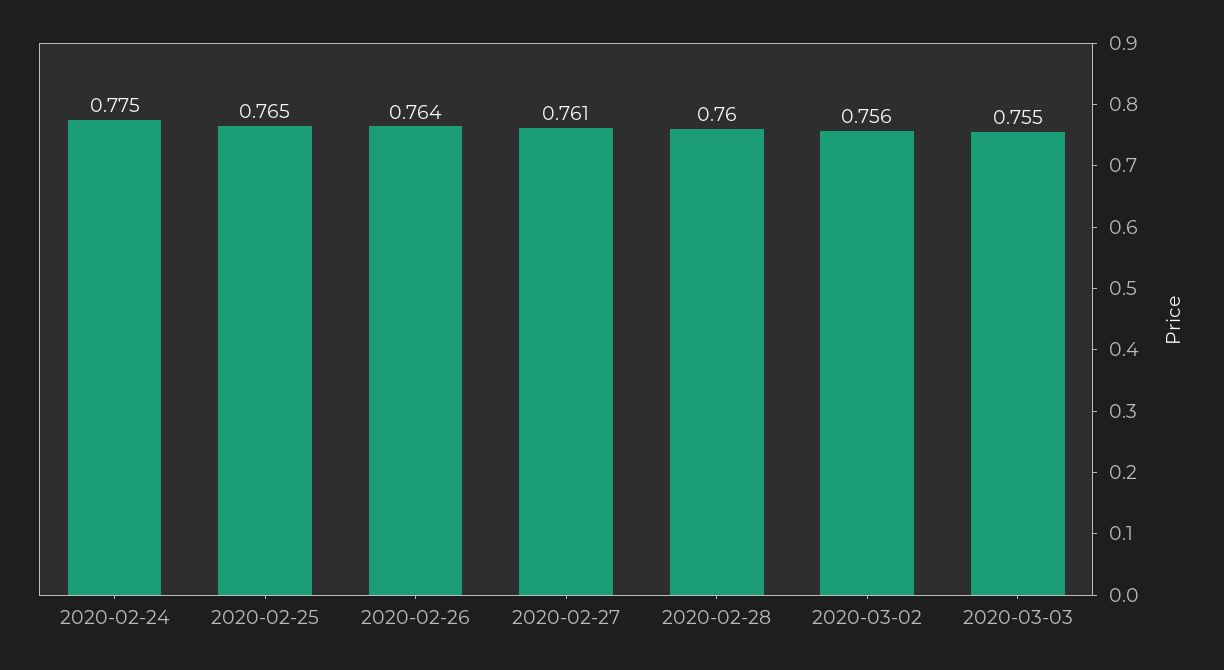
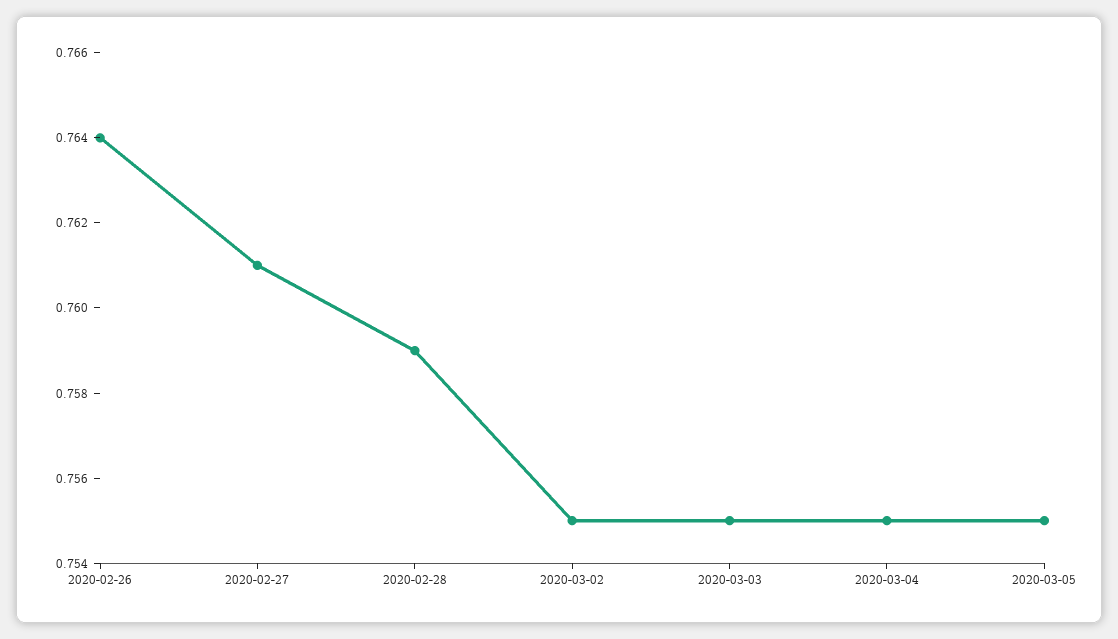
2020-02-24: 0.775 -> none
2020-02-25: 0.765 -> none
2020-02-28: 0.76 -> 0.759
2020-03-02: 0.756 -> 0.755
2020-03-04: none -> 0.755
2020-03-05: none -> 0.755

